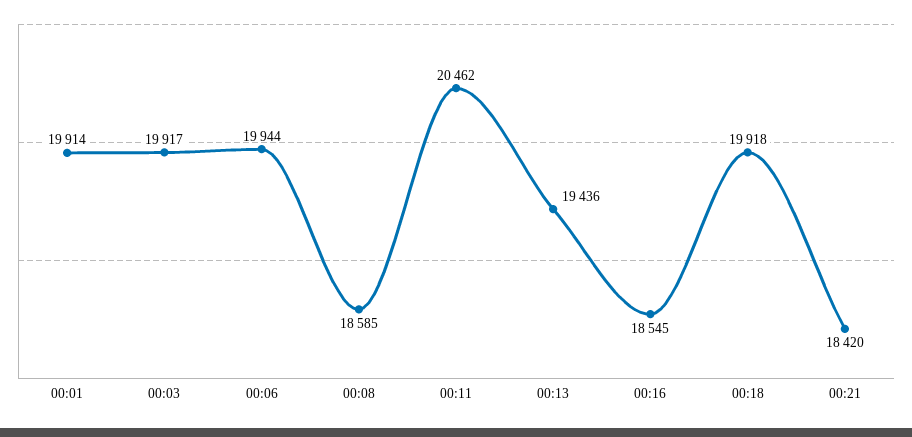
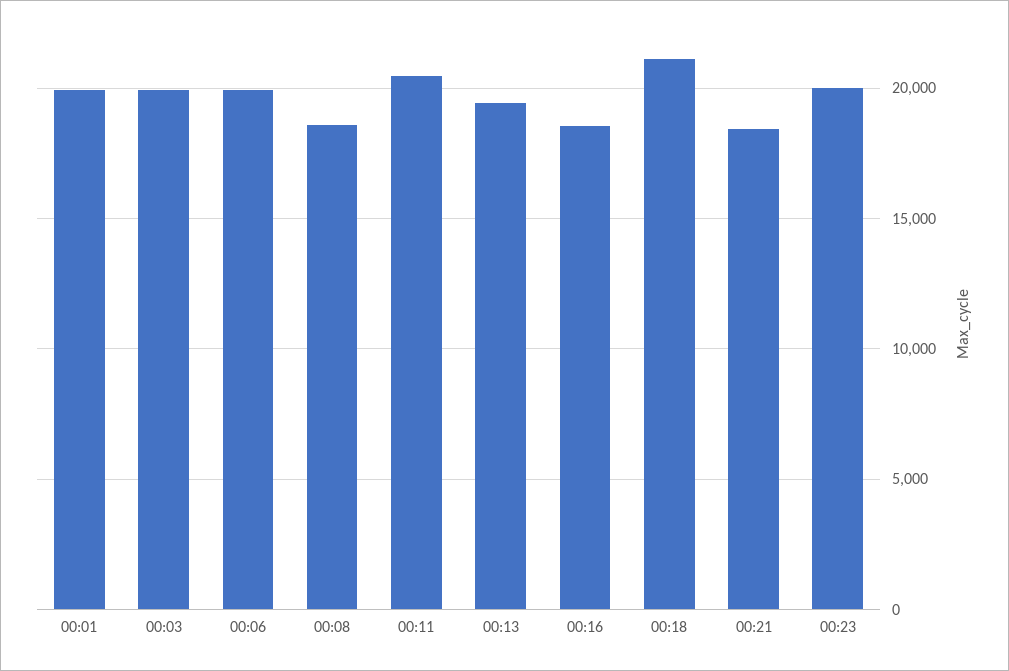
00:18: 19918 -> 21000
00:23: none -> 20000

